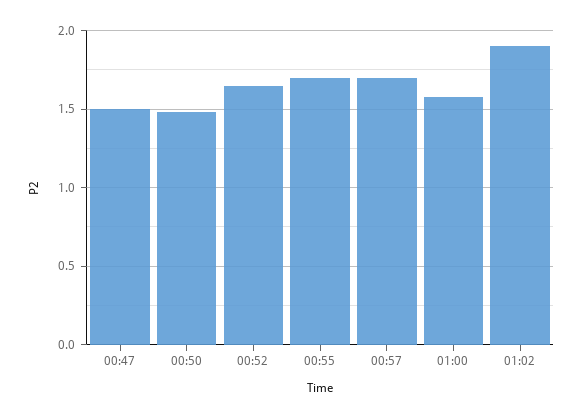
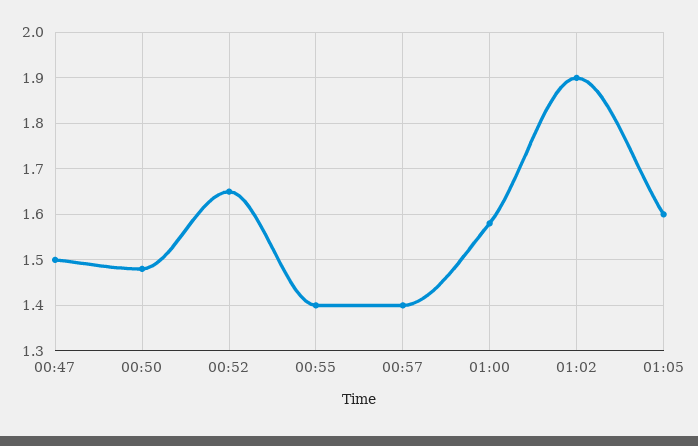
00:55: 1.7 -> 1.4
00:57: 1.7 -> 1.4
01:05: none -> 1.6

